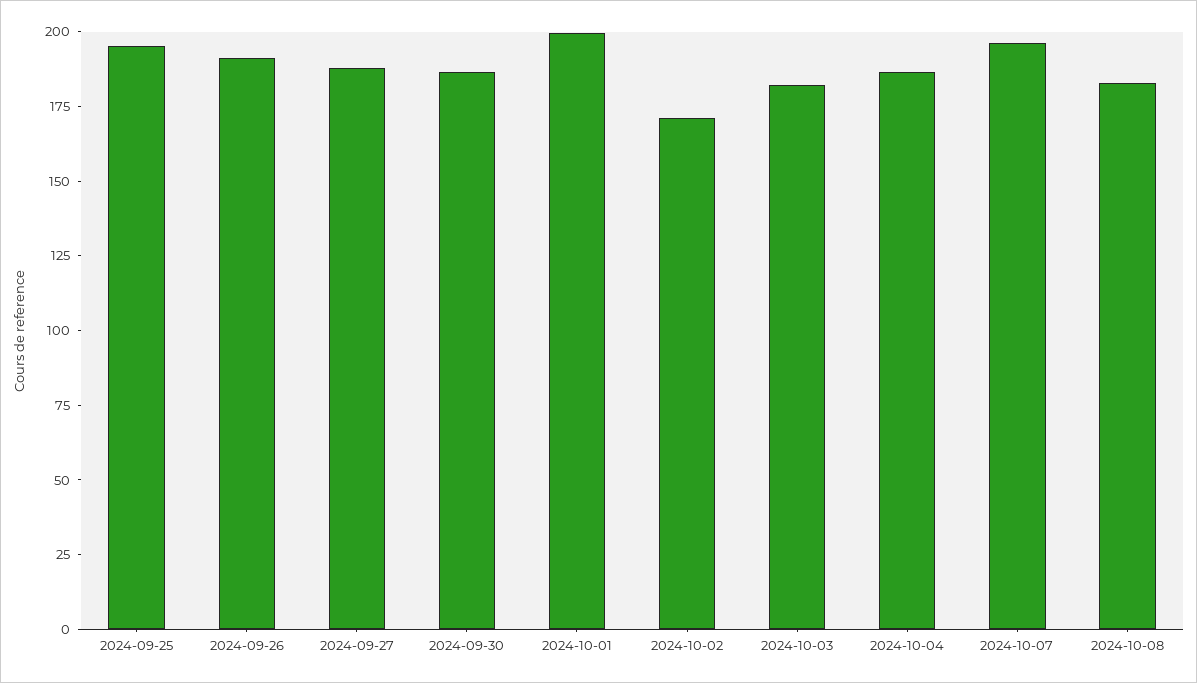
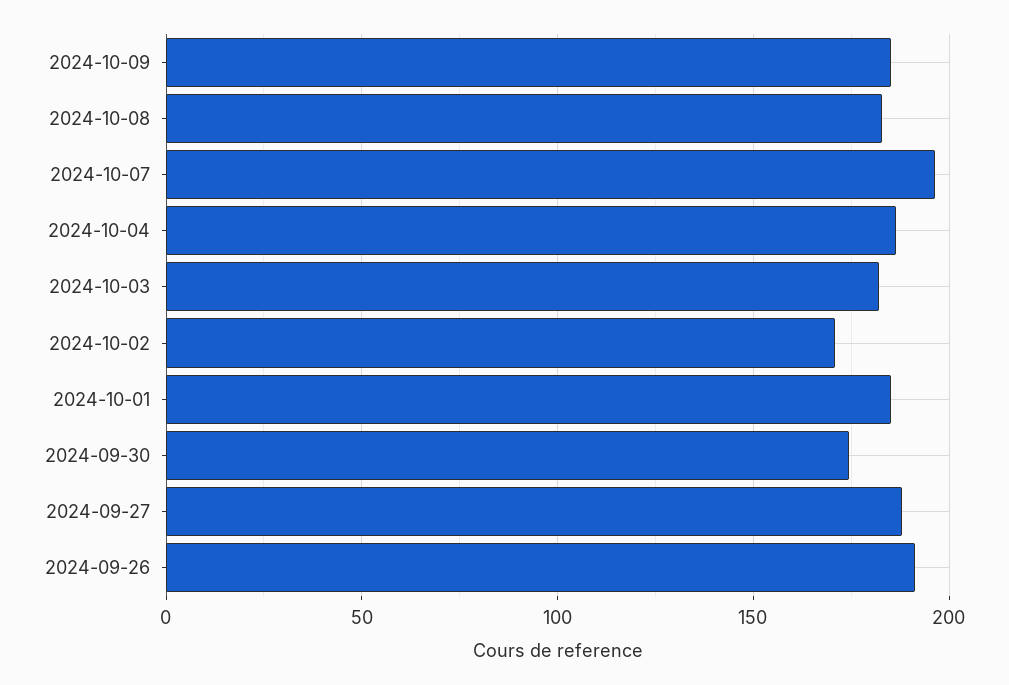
2024-09-25: 195 -> none
2024-09-30: 185 -> 175
2024-10-01: 200 -> 185
2024-10-09: none -> 185

